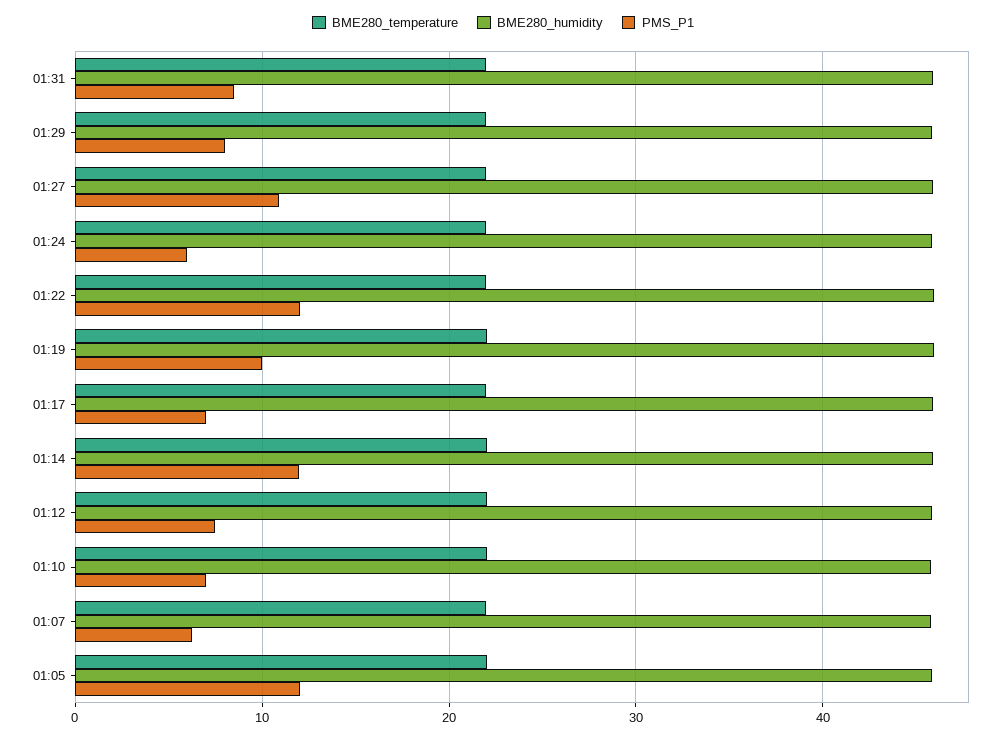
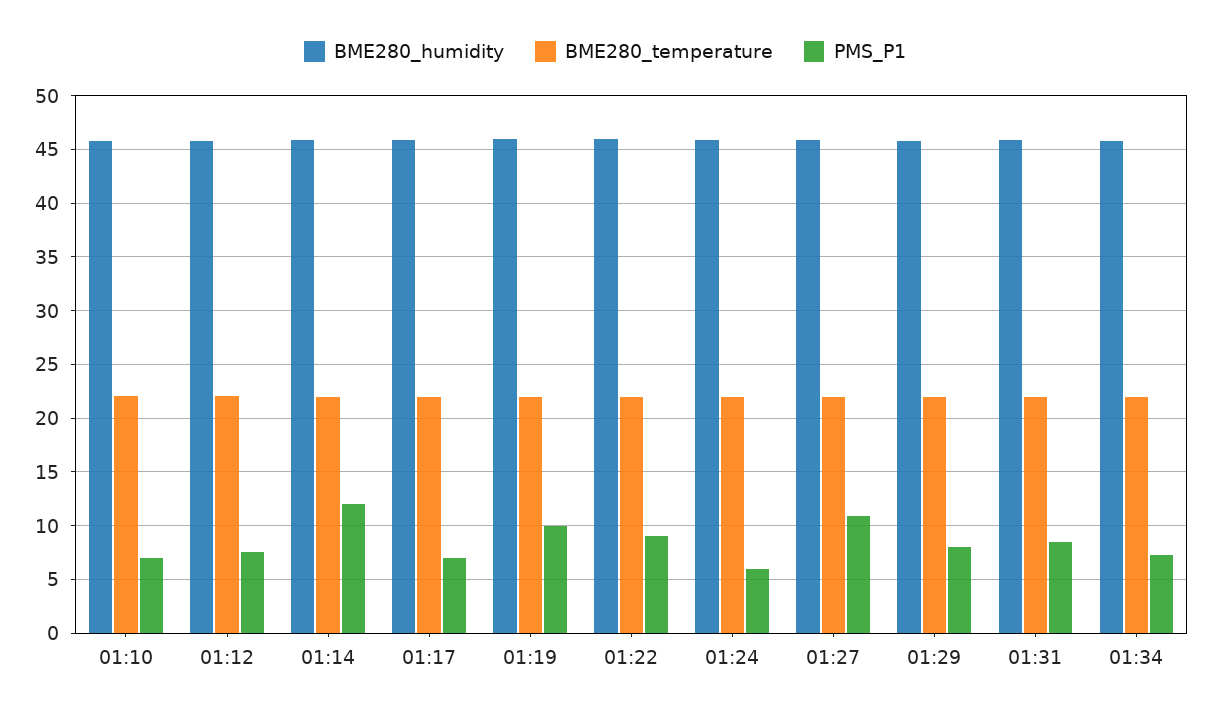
PMS_P1, 01:22: 12 -> 9
BME280_temperature, 01:07: 22 -> none
BME280_humidity, 01:07: 46 -> none
PMS_P1, 01:07: 6 -> none
BME280_temperature, 01:05: 22 -> none
BME280_humidity, 01:05: 46 -> none
PMS_P1, 01:05: 12 -> none
BME280_humidity, 01:34: none -> 46
BME280_temperature, 01:34: none -> 22
PMS_P1, 01:34: none -> 7

